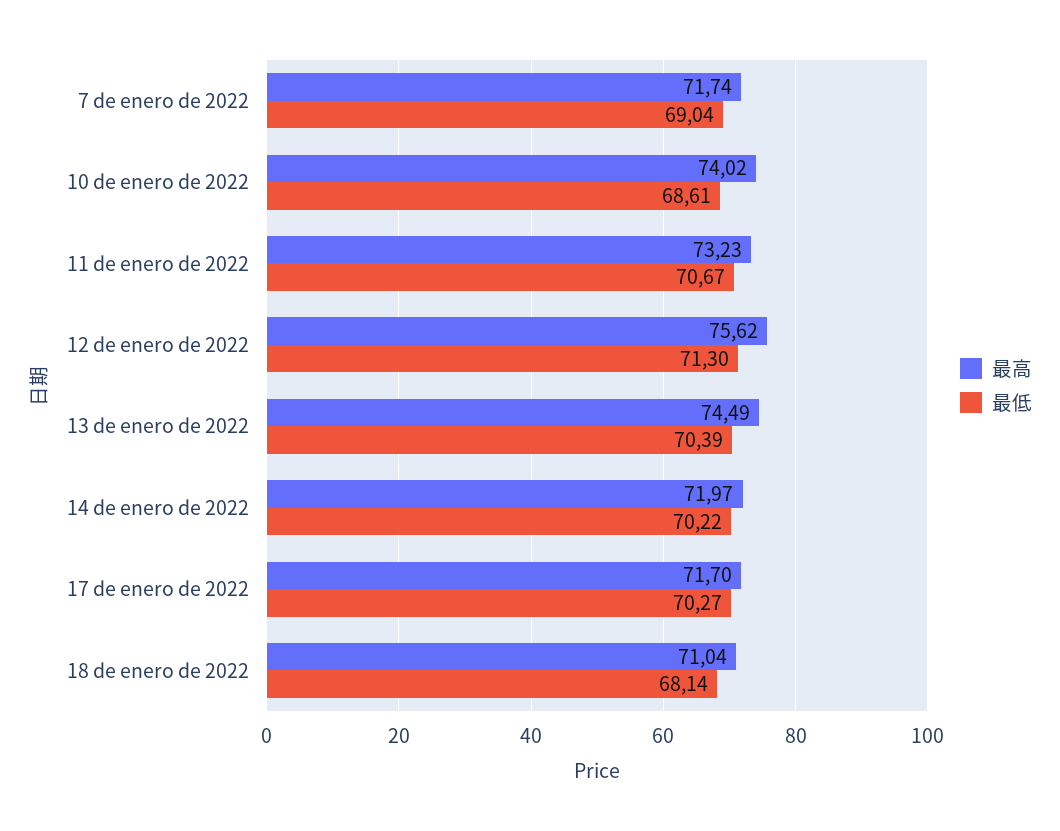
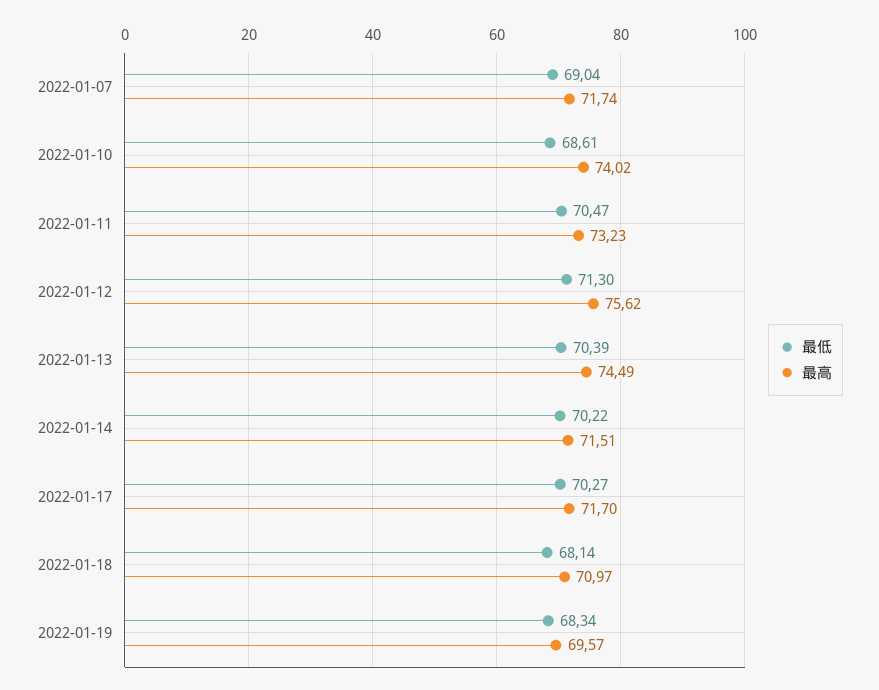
最低, 11 de enero de 2022: 70.67 -> 70.47
最高, 14 de enero de 2022: 71.97 -> 71.51
最高, 18 de enero de 2022: 71.04 -> 70.97
最低, 2022-01-19: none -> 68.34
最高, 2022-01-19: none -> 69.57

